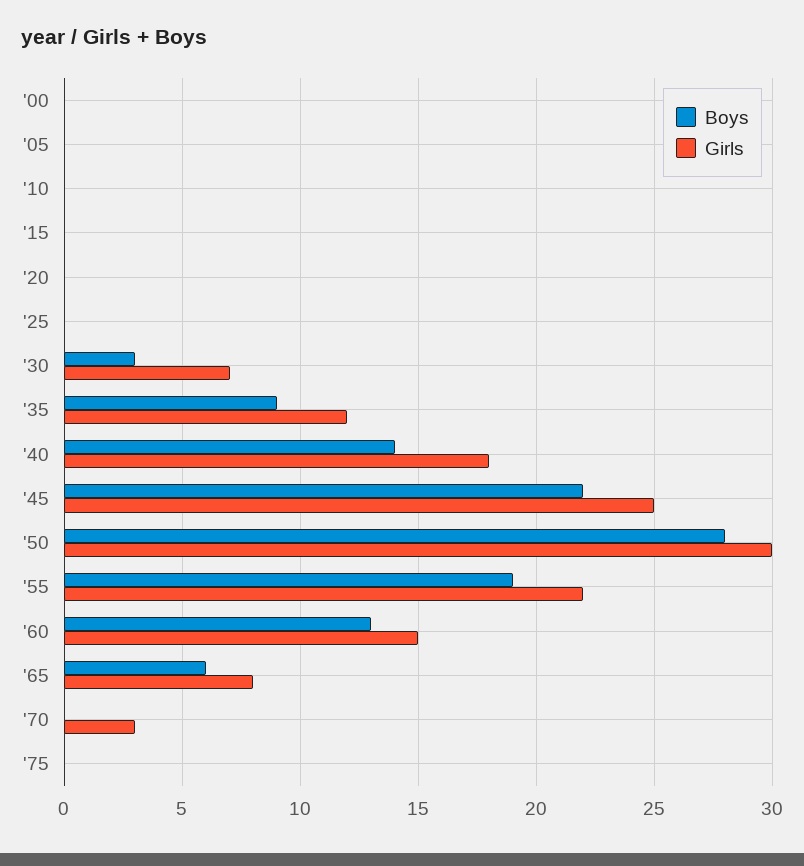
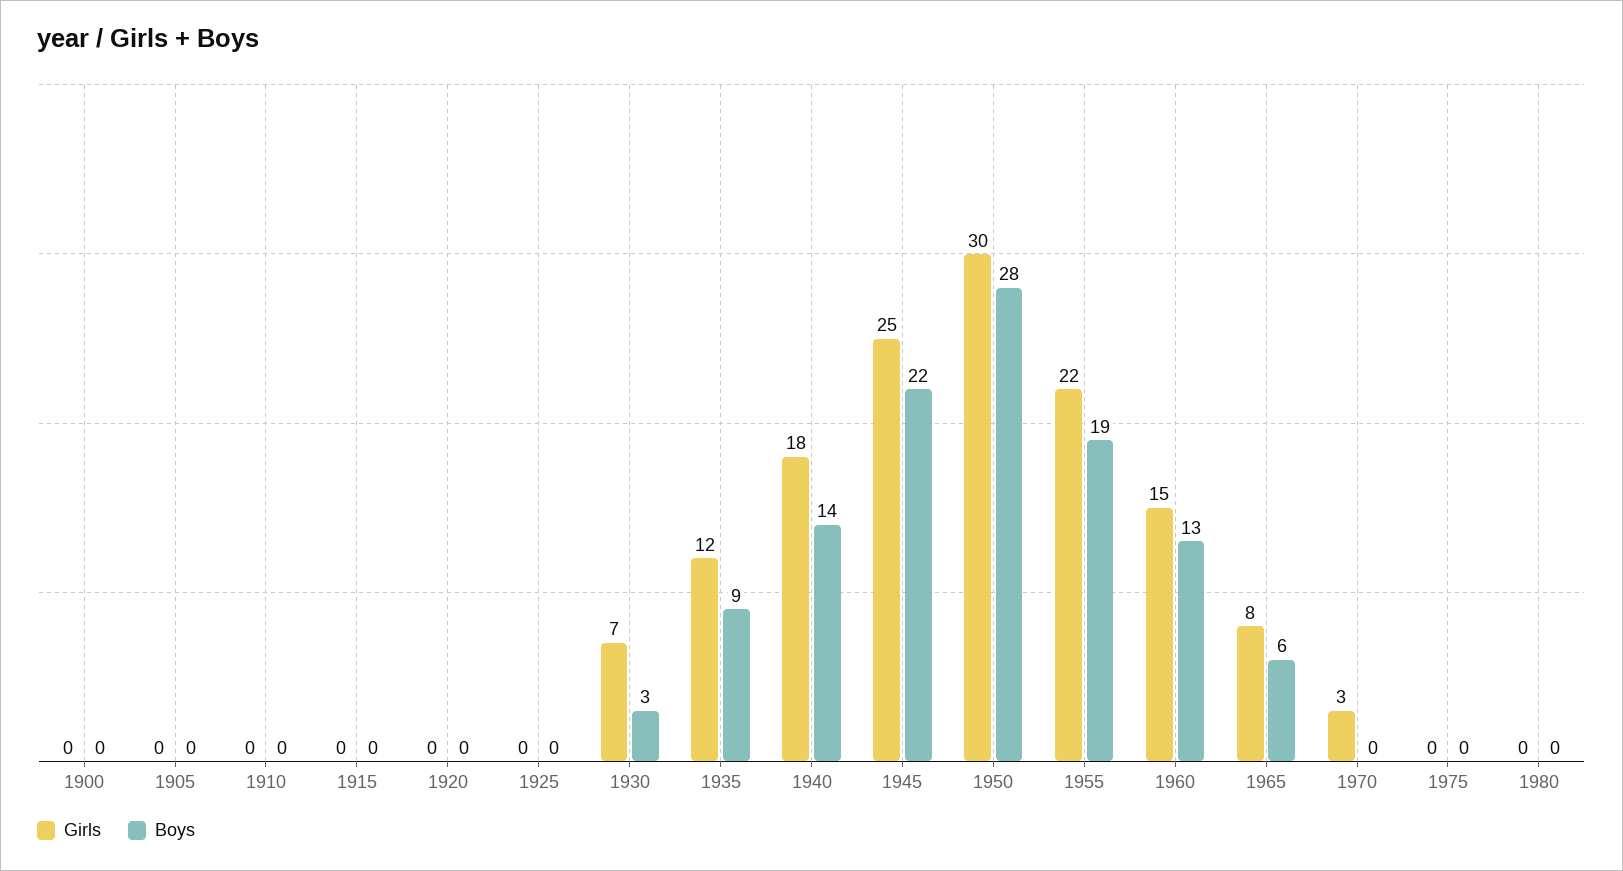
Girls, 1980: none -> 0
Boys, 1980: none -> 0

